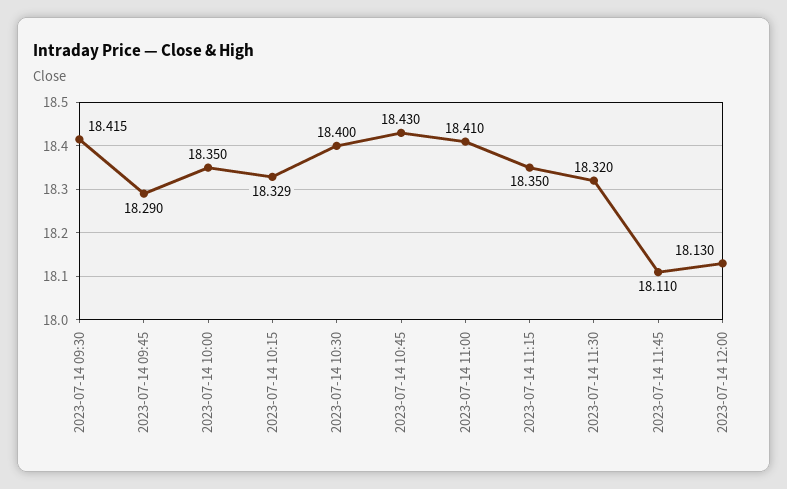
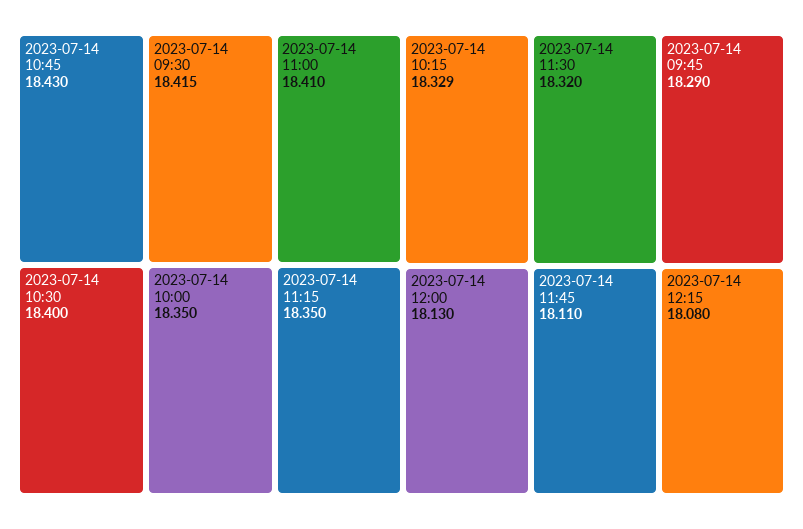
2023-07-14 12:15: none -> 18.08

